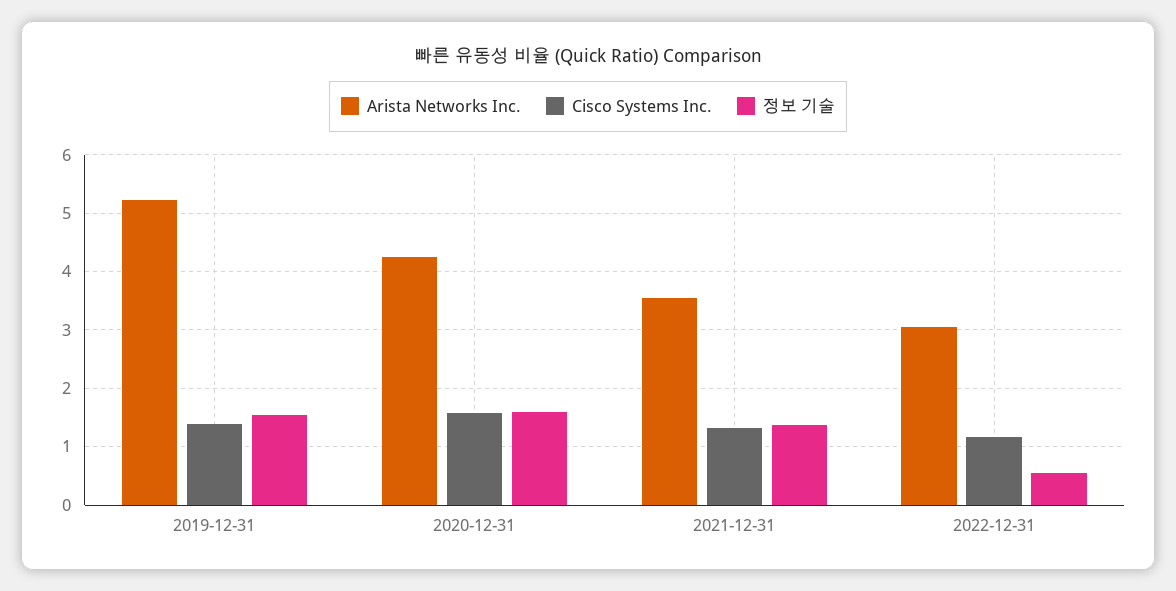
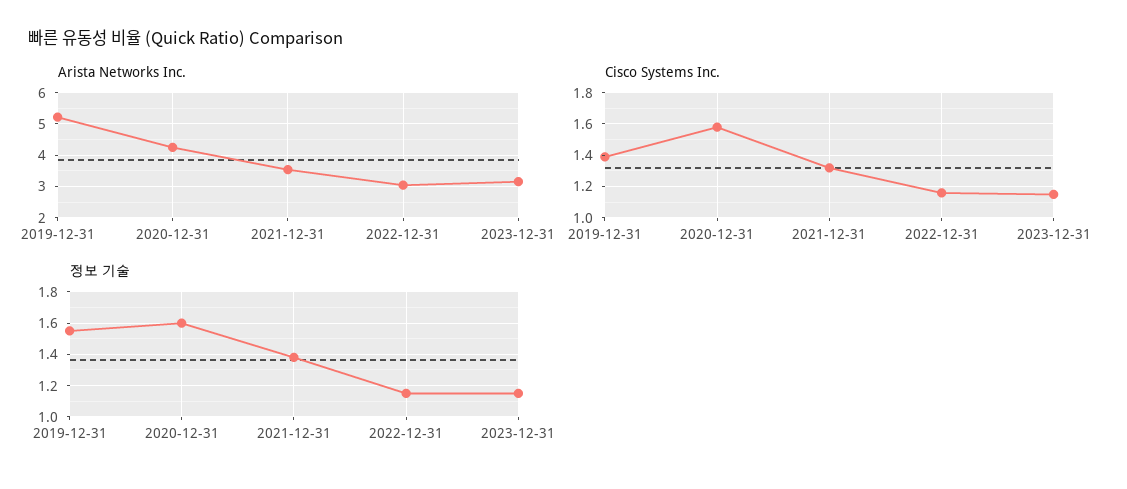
정보 기술, 2022-12-31: 0.6 -> 1.15
Arista Networks Inc., 2023-12-31: none -> 3.2
Cisco Systems Inc., 2023-12-31: none -> 1.15
정보 기술, 2023-12-31: none -> 1.15

